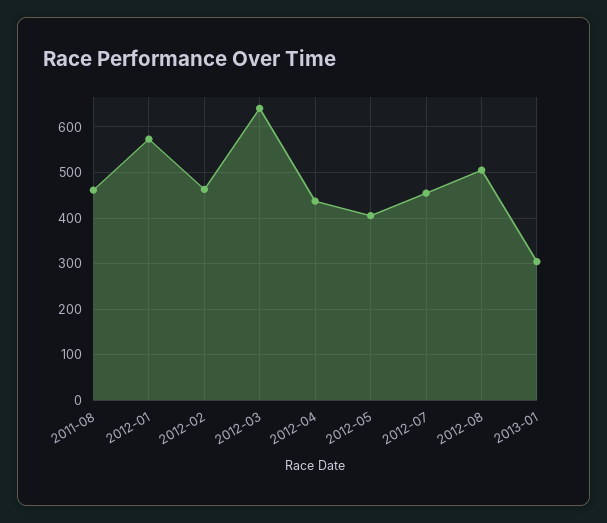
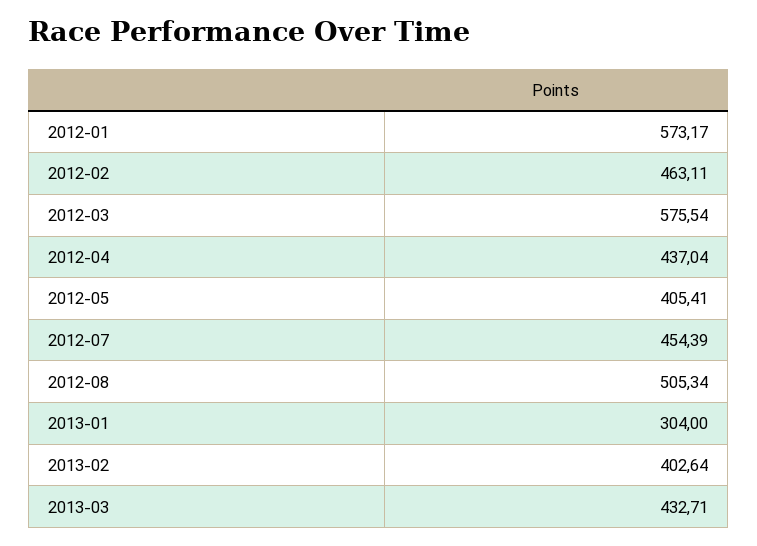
2011-08: 460 -> none
2012-03: 640 -> 575.54
2013-02: none -> 402.64
2013-03: none -> 432.71

